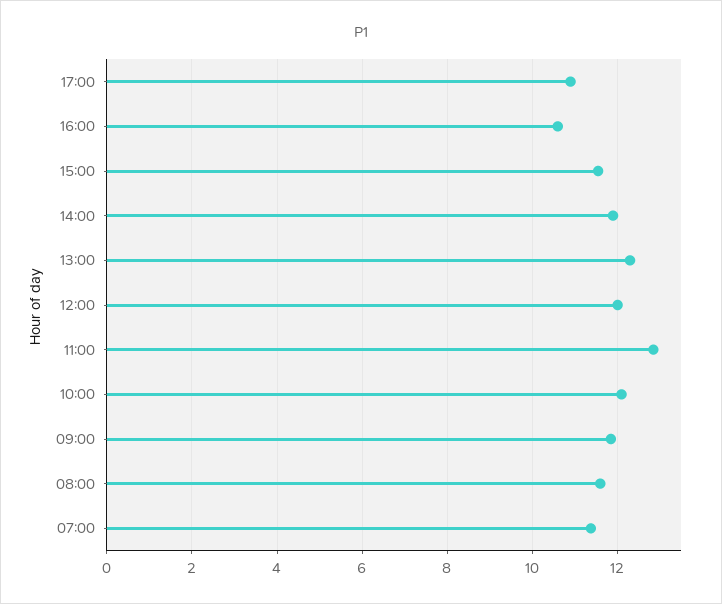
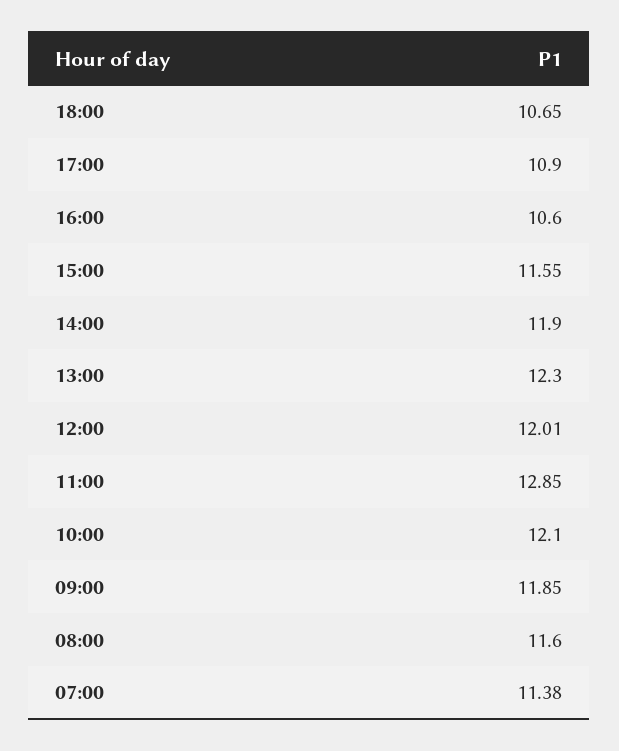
18:00: none -> 10.65

